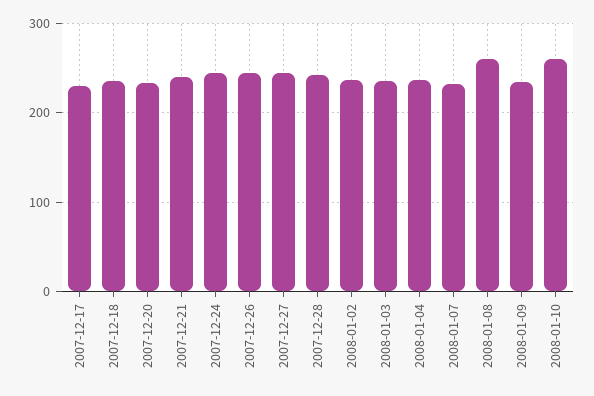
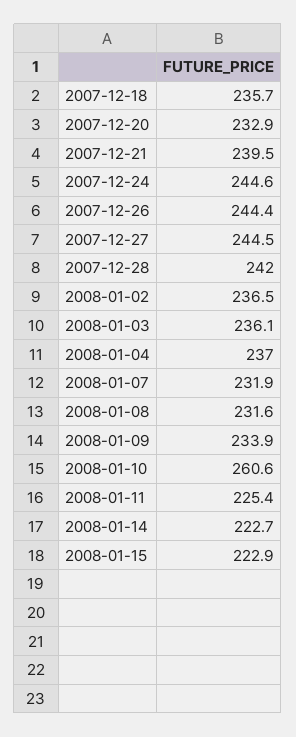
2007-12-17: 230 -> none
2008-01-08: 260 -> 231.6
2008-01-11: none -> 225.4
2008-01-14: none -> 222.7
2008-01-15: none -> 222.9

